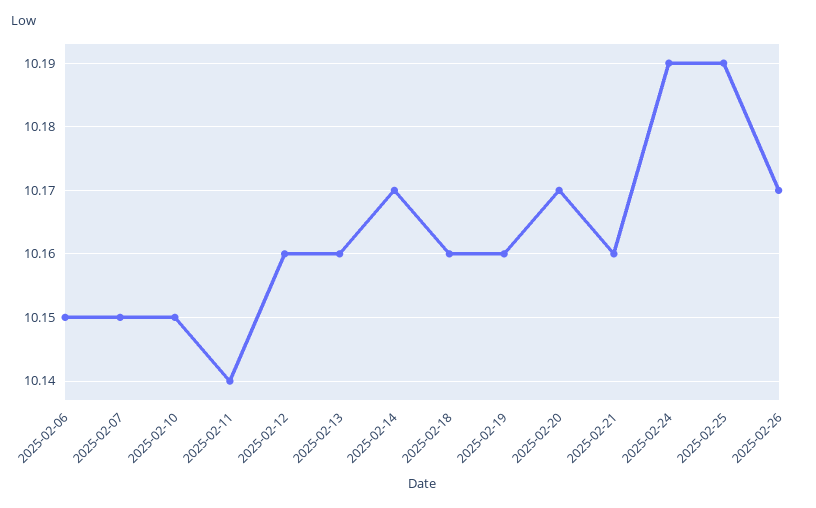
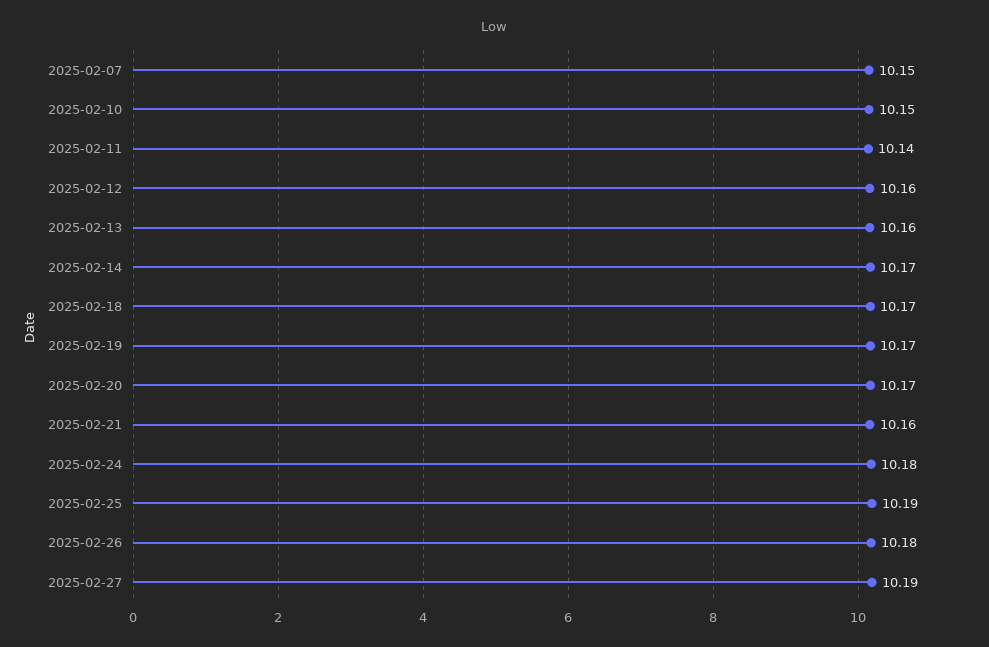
2025-02-06: 10.15 -> none
2025-02-18: 10.16 -> 10.17
2025-02-19: 10.16 -> 10.17
2025-02-24: 10.19 -> 10.18
2025-02-26: 10.17 -> 10.18
2025-02-27: none -> 10.19

